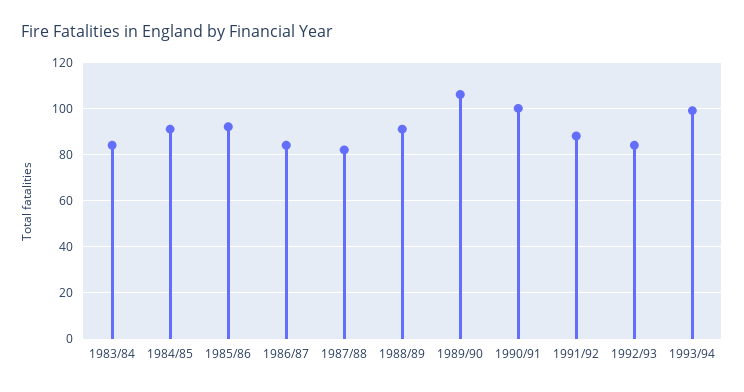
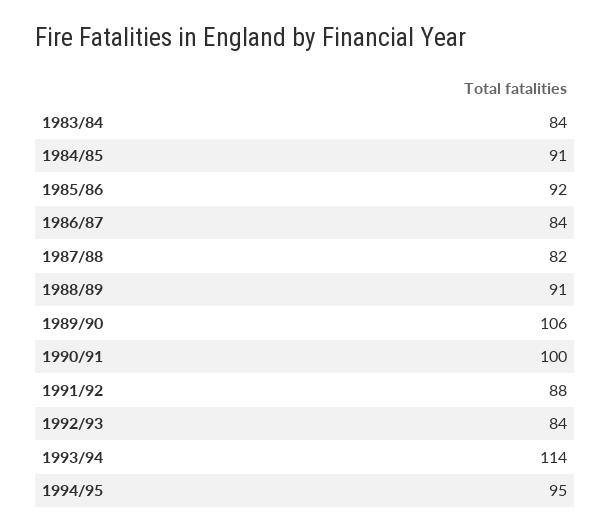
1993/94: 100 -> 114
1994/95: none -> 95

